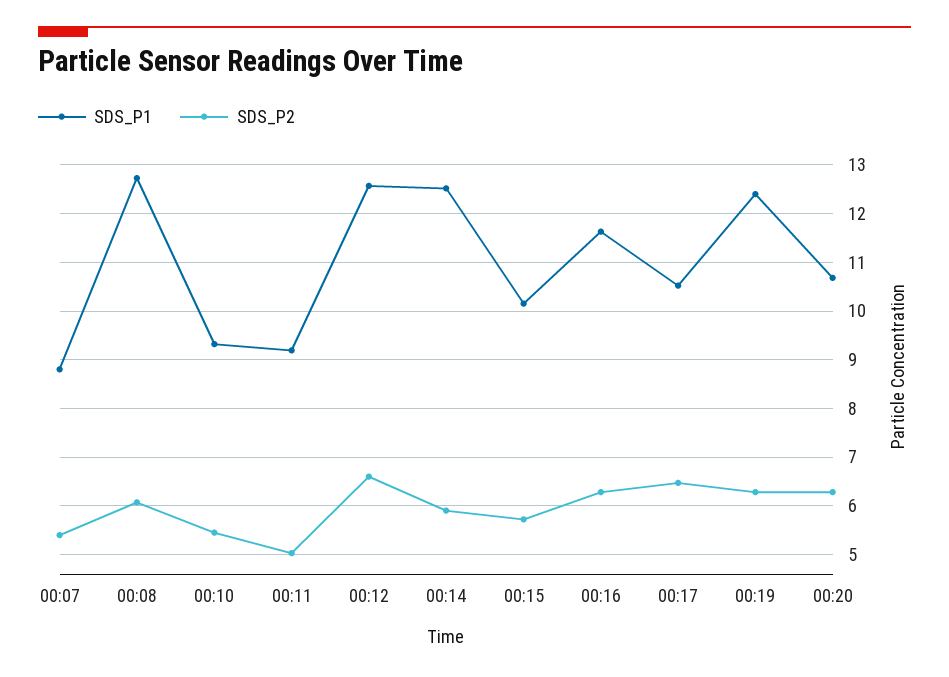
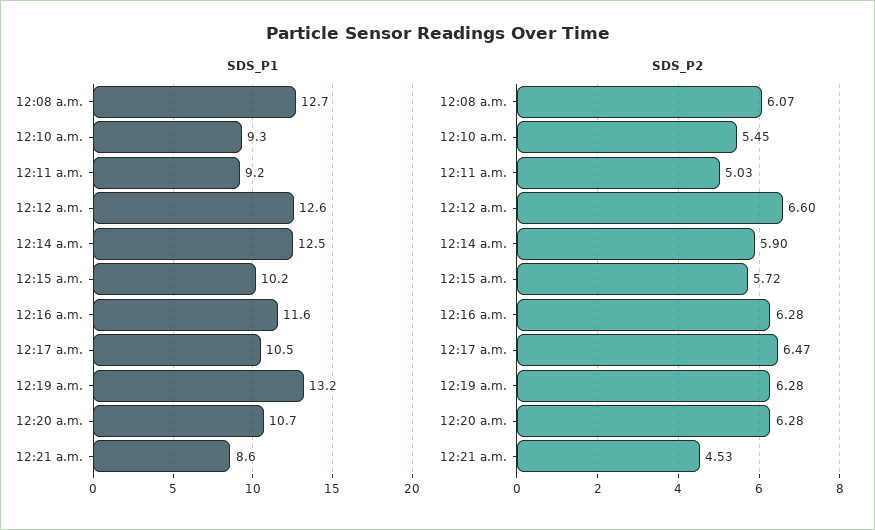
SDS_P1, 00:07: 8.8 -> none
SDS_P2, 00:07: 5.4 -> none
SDS_P1, 00:19: 12.4 -> 13.2
SDS_P1, 12:21 a.m.: none -> 8.6
SDS_P2, 12:21 a.m.: none -> 4.53

